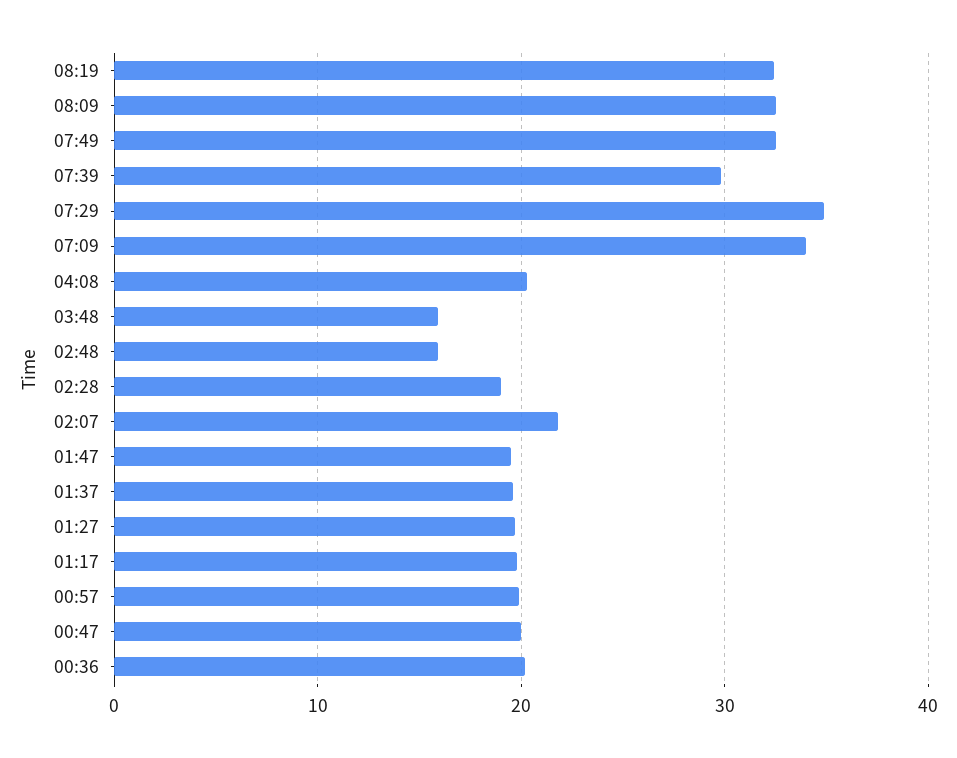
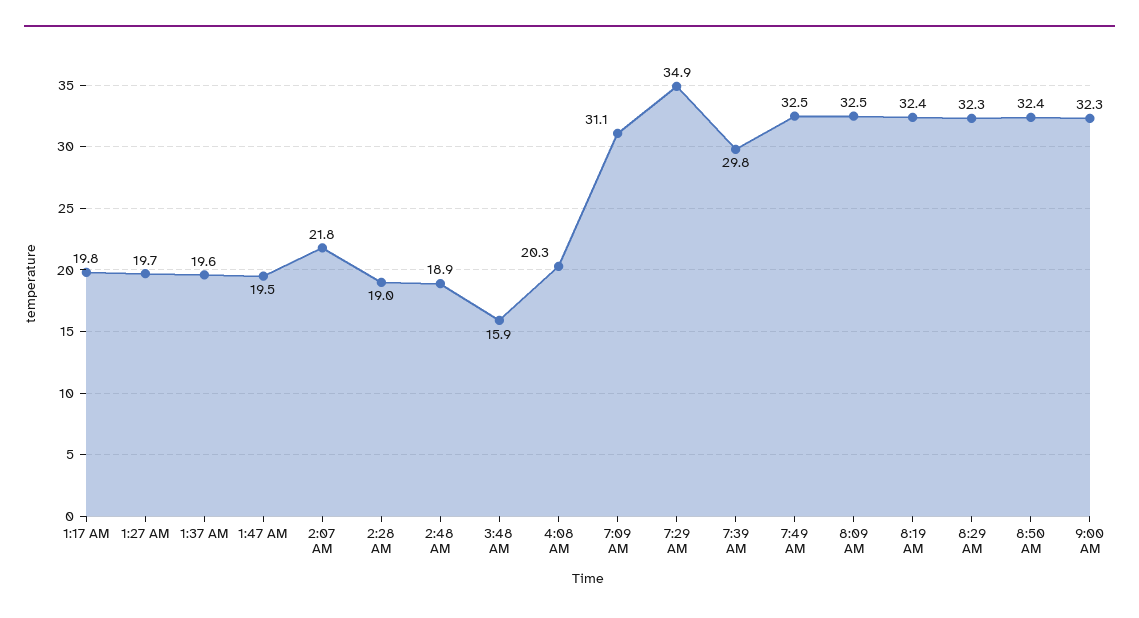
07:09: 34 -> 31.1
02:48: 16 -> 18.9
00:57: 20 -> none
00:47: 20 -> none
00:36: 20 -> none
8:29 AM: none -> 32.3
8:50 AM: none -> 32.4
9:00 AM: none -> 32.3

